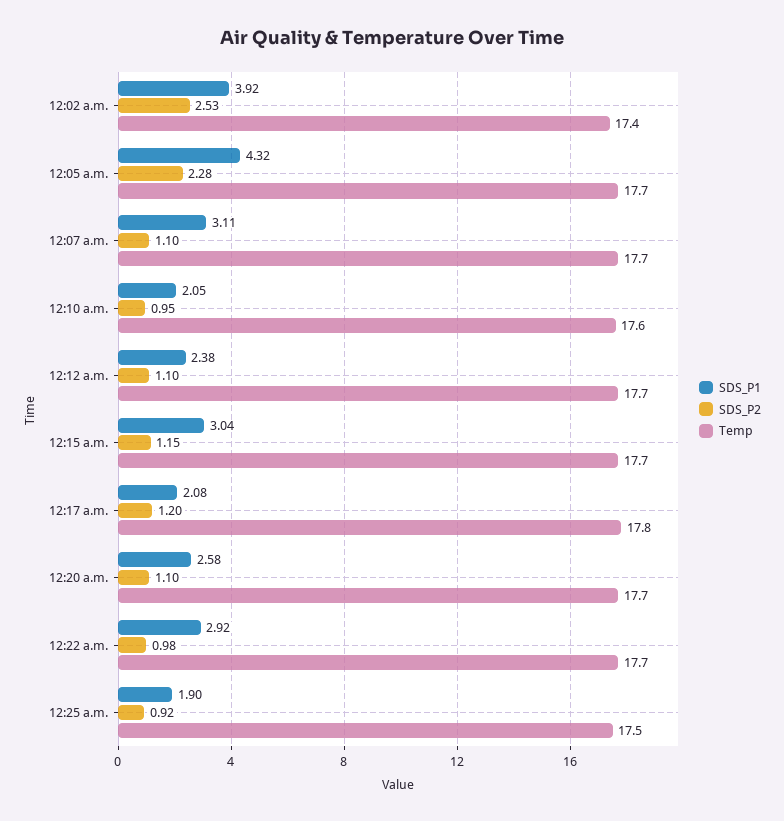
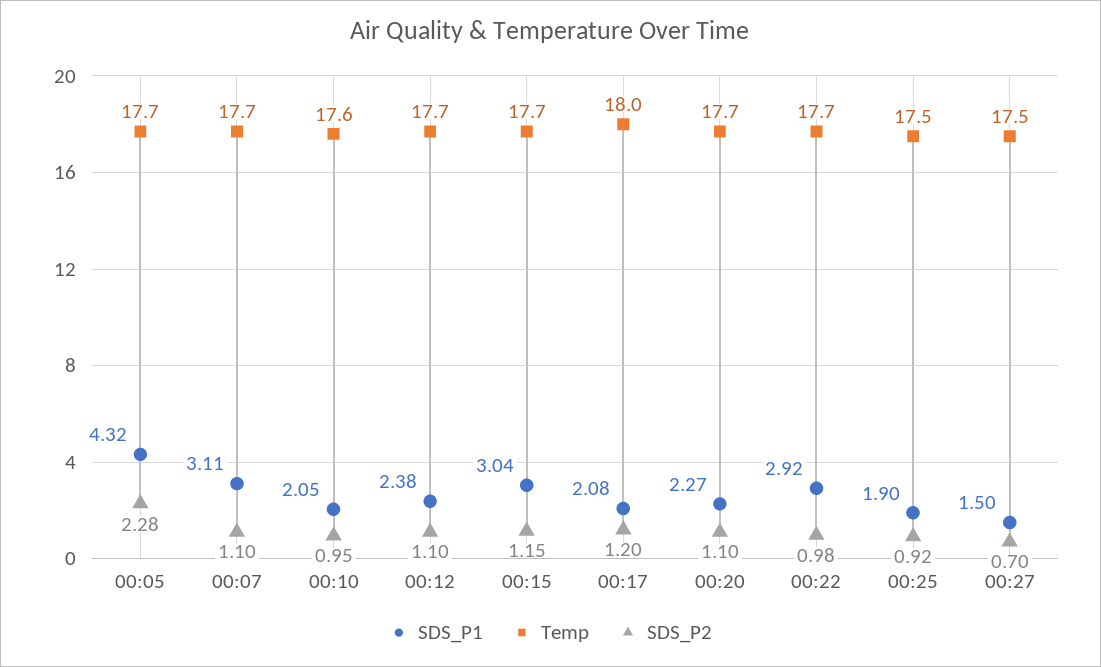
SDS_P1, 12:02 a.m.: 3.92 -> none
SDS_P2, 12:02 a.m.: 2.53 -> none
Temp, 12:02 a.m.: 17.4 -> none
Temp, 12:17 a.m.: 17.8 -> 18
SDS_P1, 12:20 a.m.: 2.58 -> 2.27
SDS_P1, 00:27: none -> 1.5
Temp, 00:27: none -> 17.5
SDS_P2, 00:27: none -> 0.7

